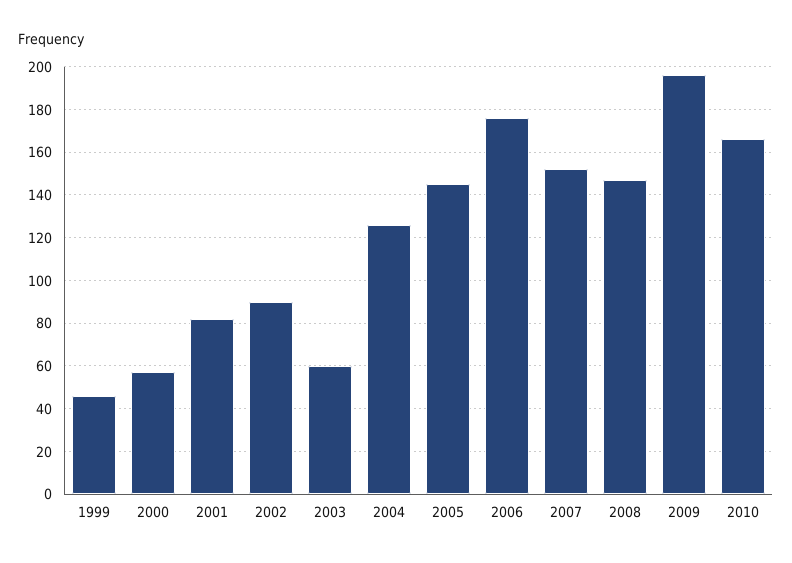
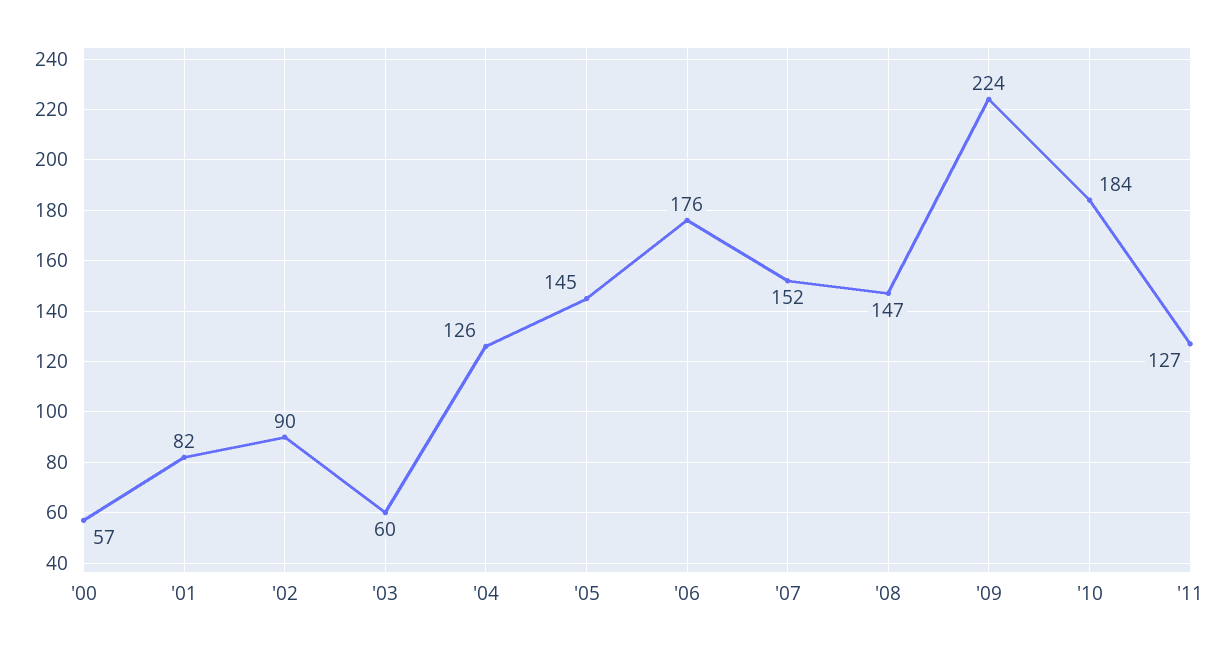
1999: 45 -> none
2009: 195 -> 224
2010: 165 -> 184
'11: none -> 127

